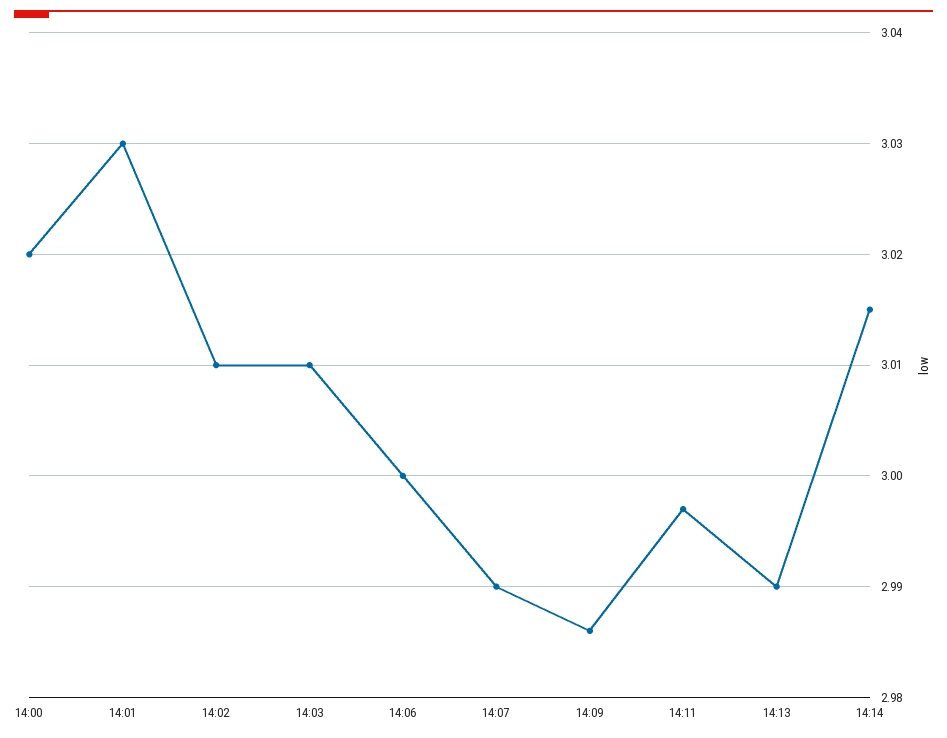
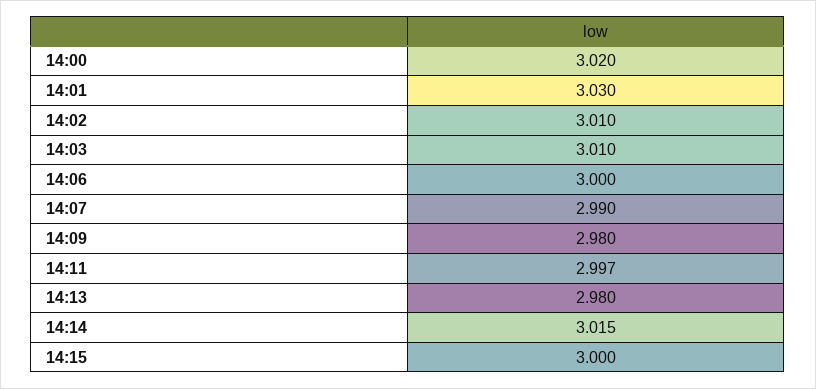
14:09: 2.986 -> 2.98
14:13: 2.99 -> 2.98
14:15: none -> 3

